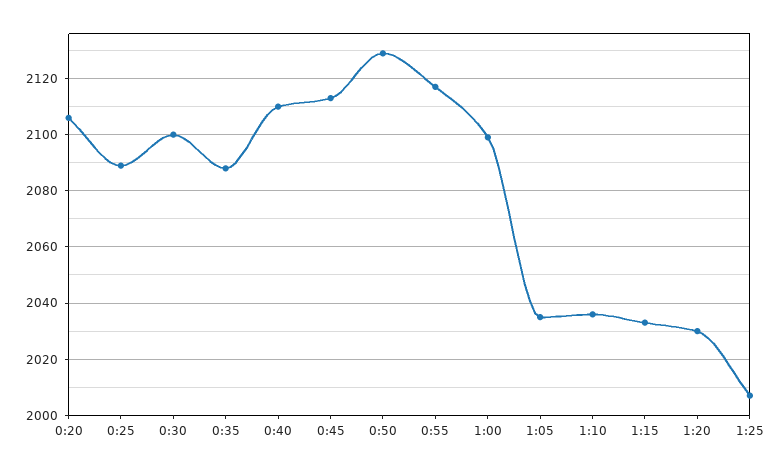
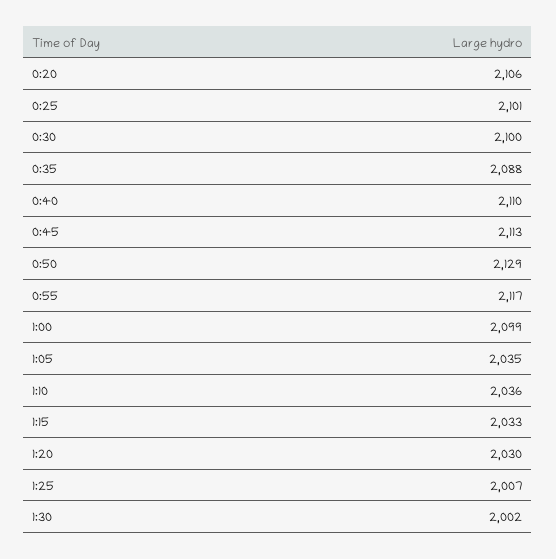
0:25: 2090 -> 2101
1:30: none -> 2002

